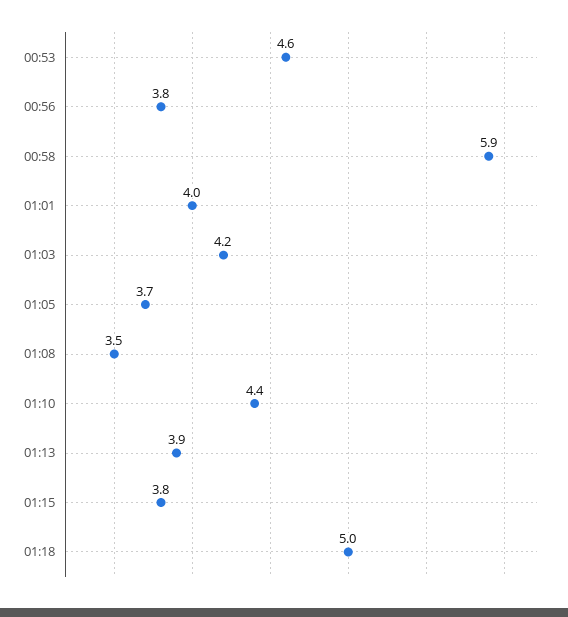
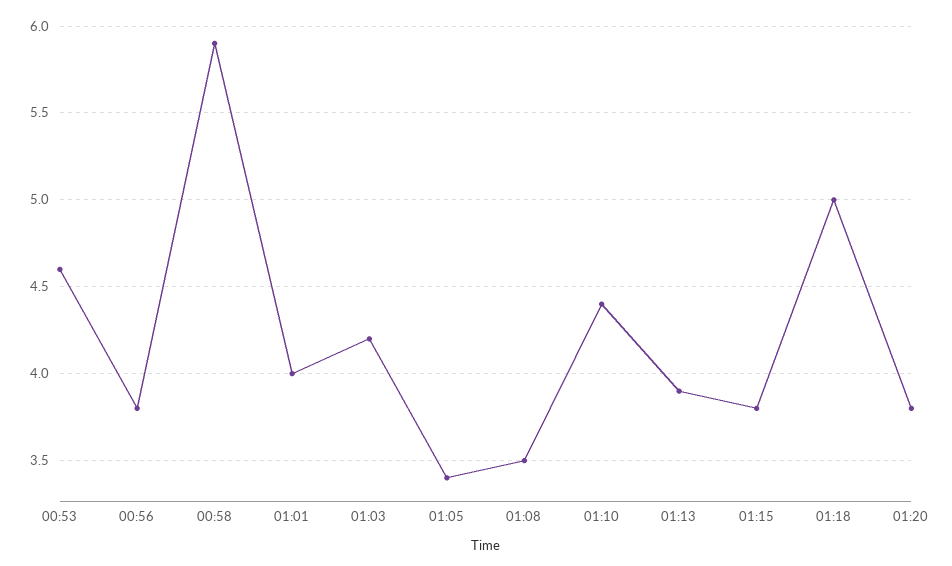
01:05: 3.7 -> 3.4
01:20: none -> 3.8

